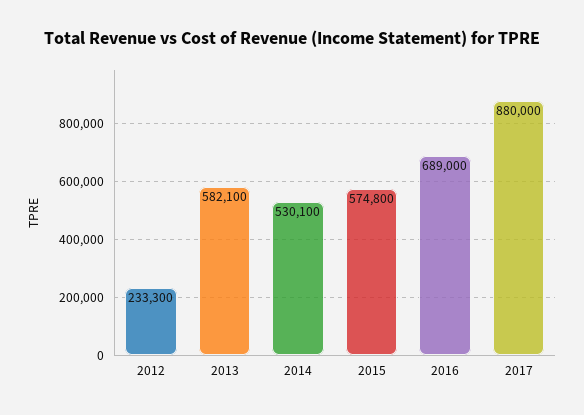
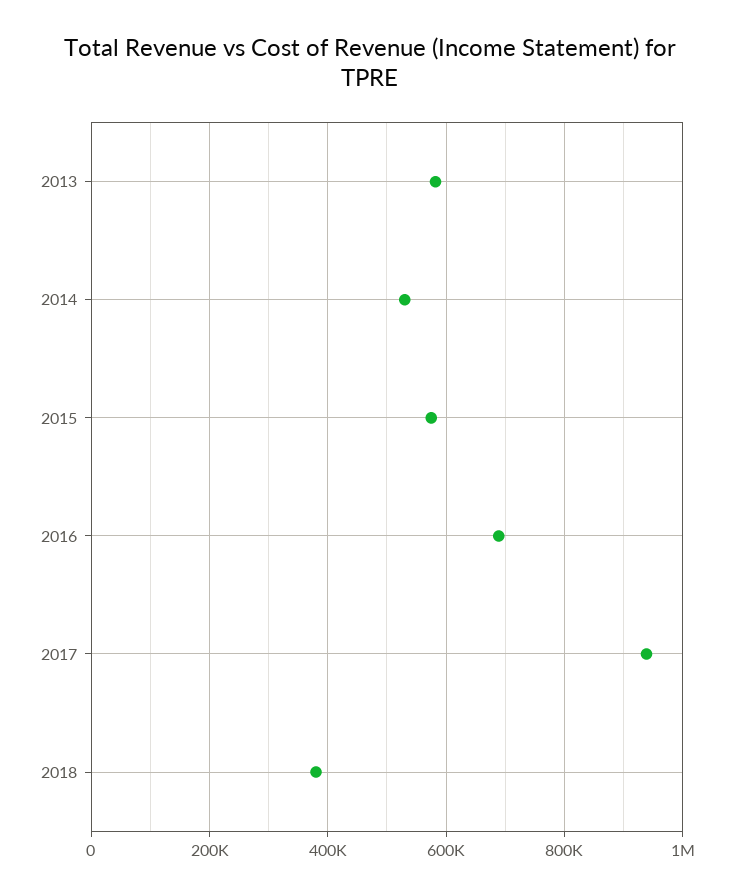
2012: 233300 -> none
2017: 880000 -> 940000
2018: none -> 380000

